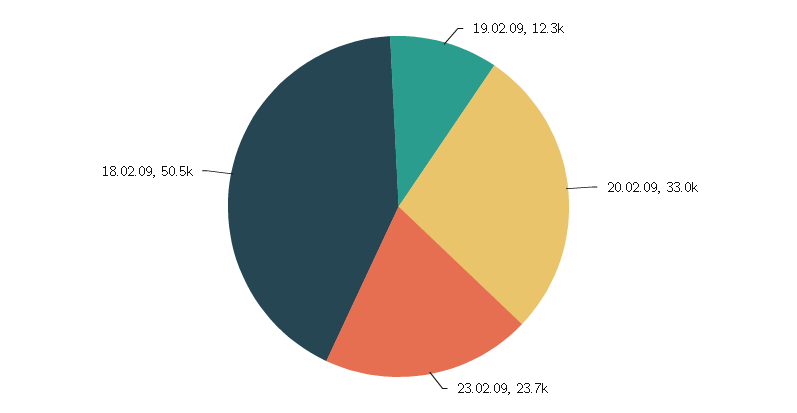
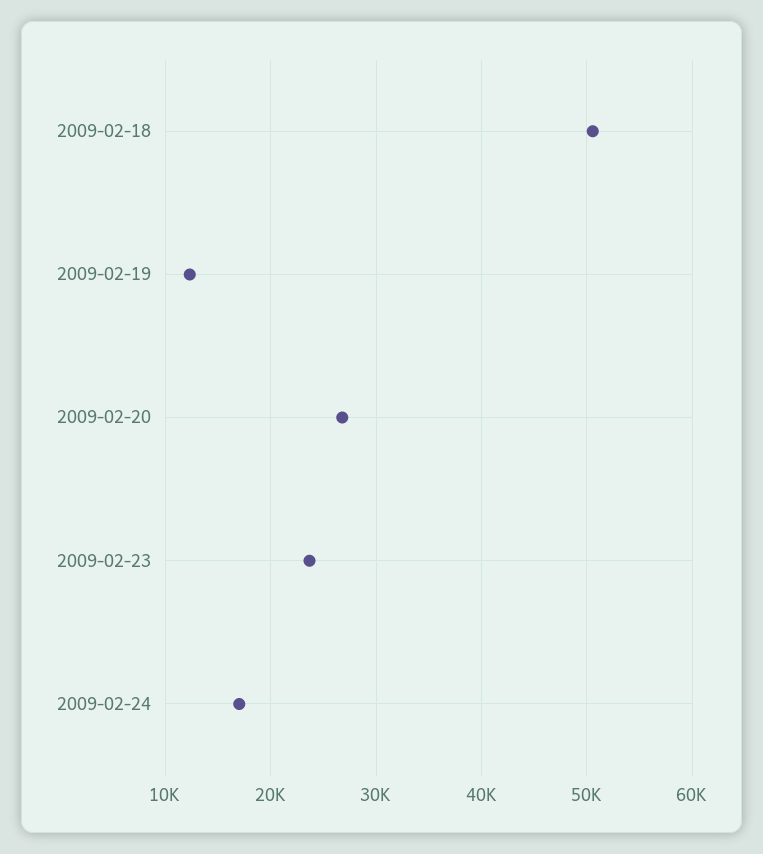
20.02.09: 33000 -> 27000
2009-02-24: none -> 17000

